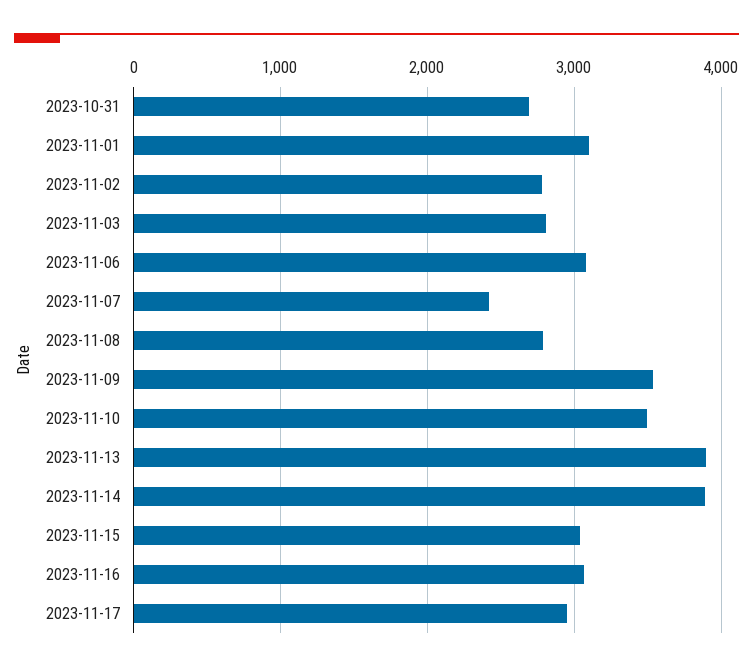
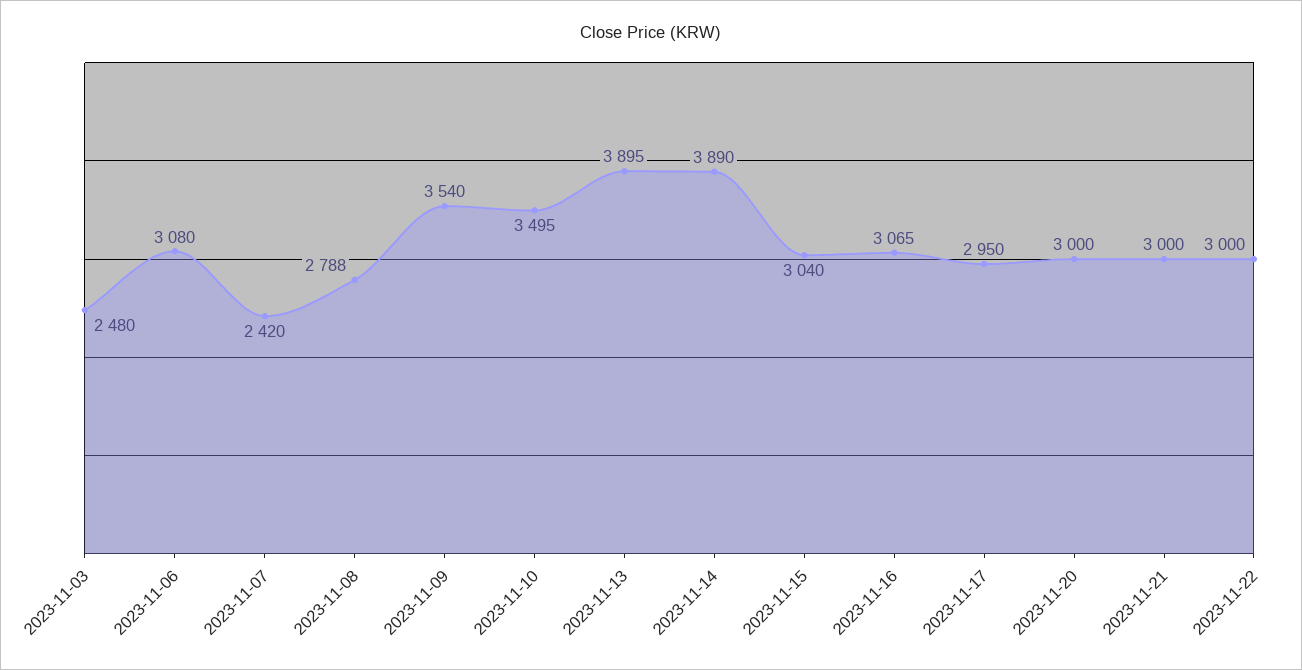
2023-10-31: 2700 -> none
2023-11-01: 3100 -> none
2023-11-02: 2800 -> none
2023-11-03: 2800 -> 2480
2023-11-20: none -> 3000
2023-11-21: none -> 3000
2023-11-22: none -> 3000

